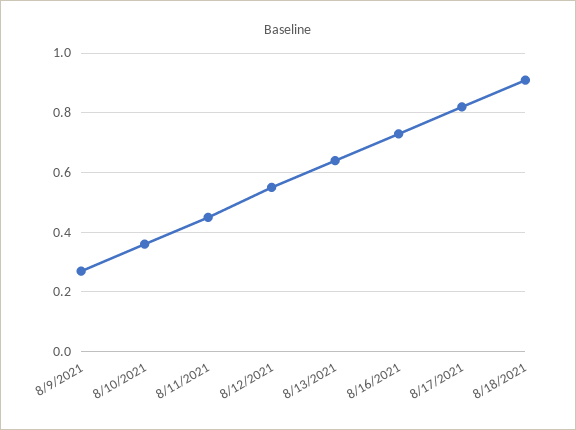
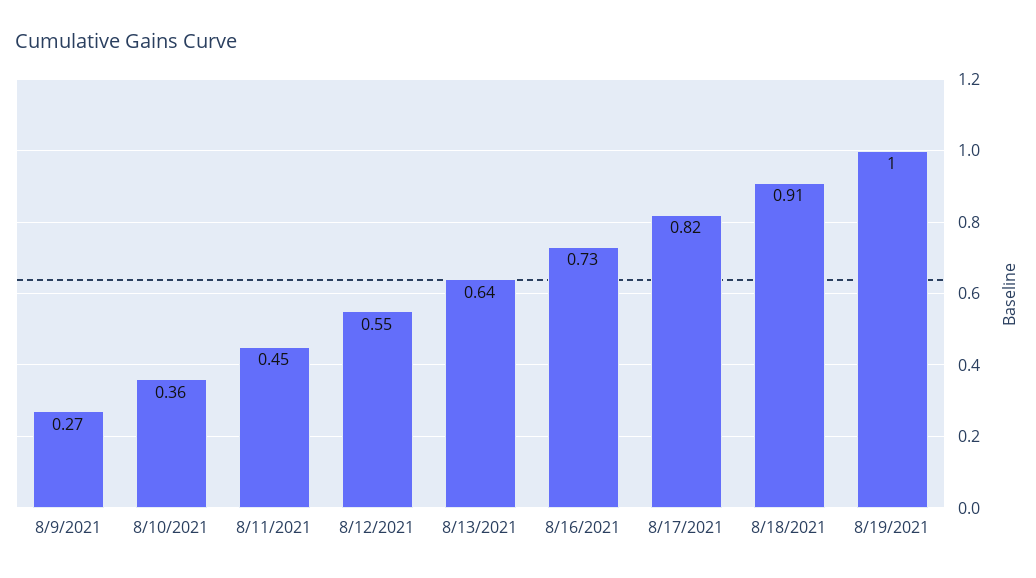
8/19/2021: none -> 1

